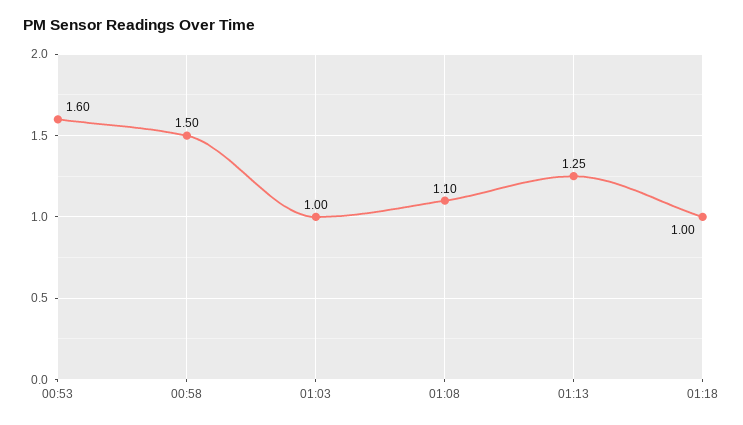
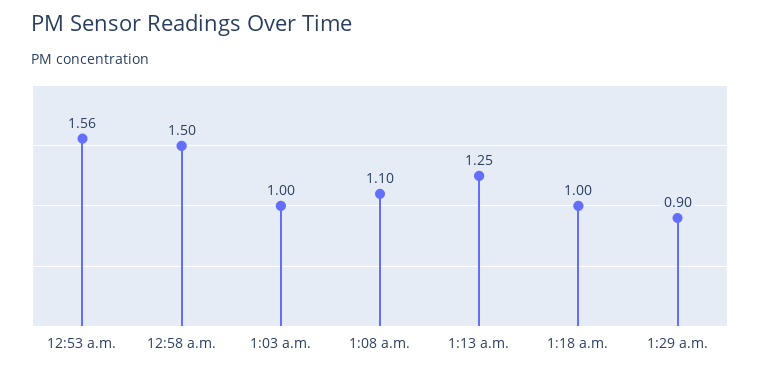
00:53: 1.6 -> 1.56
1:29 a.m.: none -> 0.9

